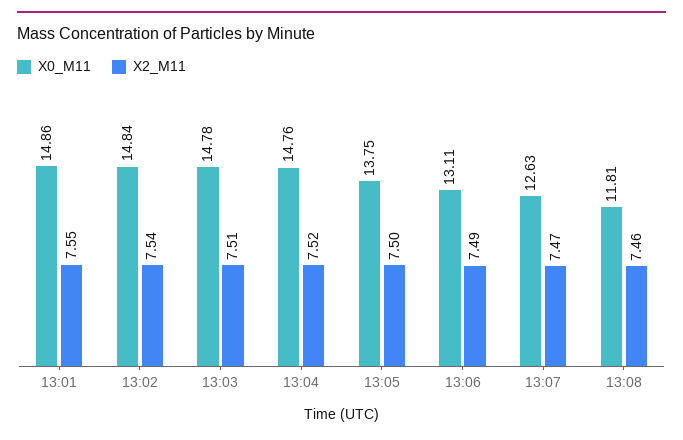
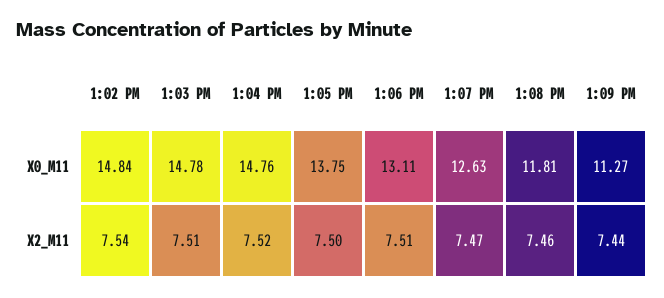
X0_M11, 13:01: 14.86 -> none
X2_M11, 13:01: 7.55 -> none
X2_M11, 13:06: 7.49 -> 7.51
X0_M11, 1:09 PM: none -> 11.27
X2_M11, 1:09 PM: none -> 7.44

